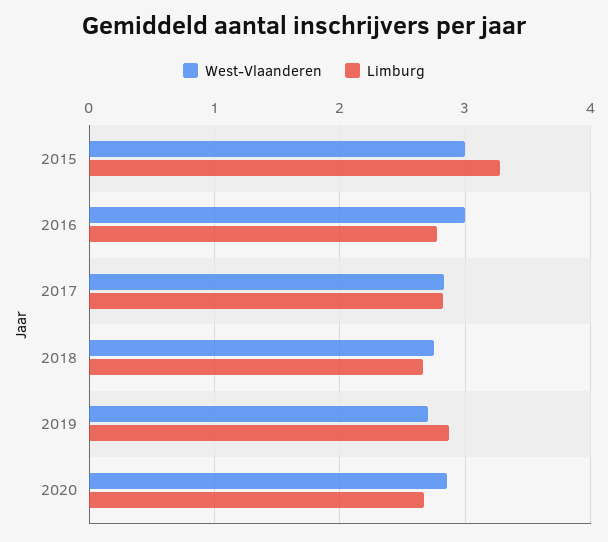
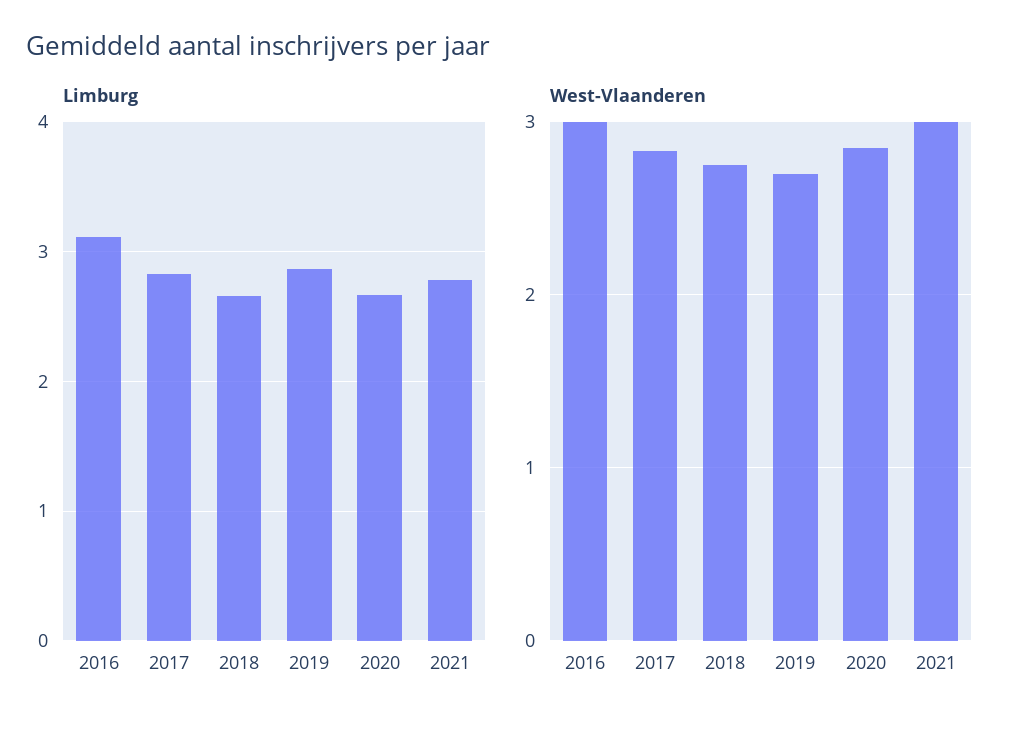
West-Vlaanderen, 2015: 3 -> none
Limburg, 2015: 3.3 -> none
Limburg, 2016: 2.8 -> 3.1
Limburg, 2021: none -> 2.8
West-Vlaanderen, 2021: none -> 3

